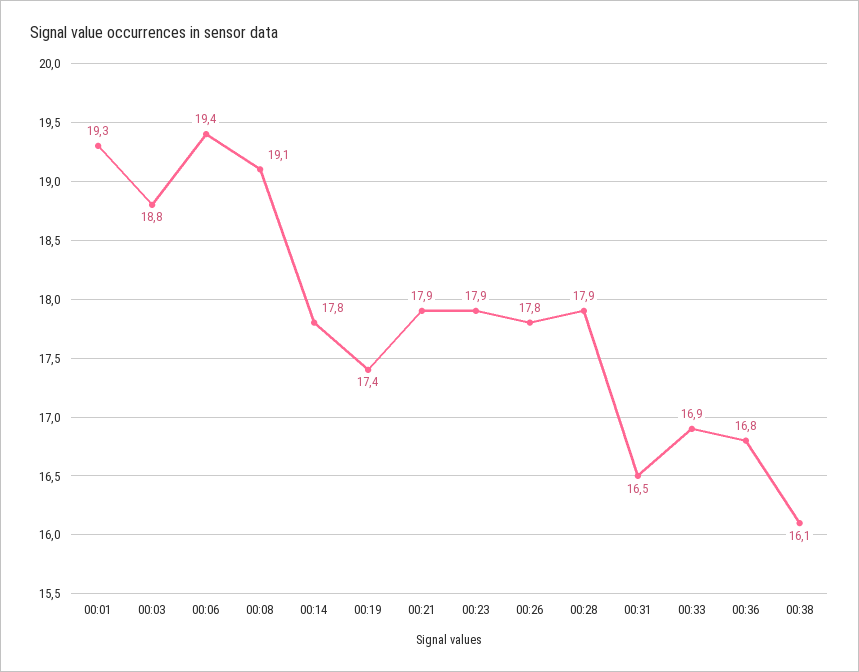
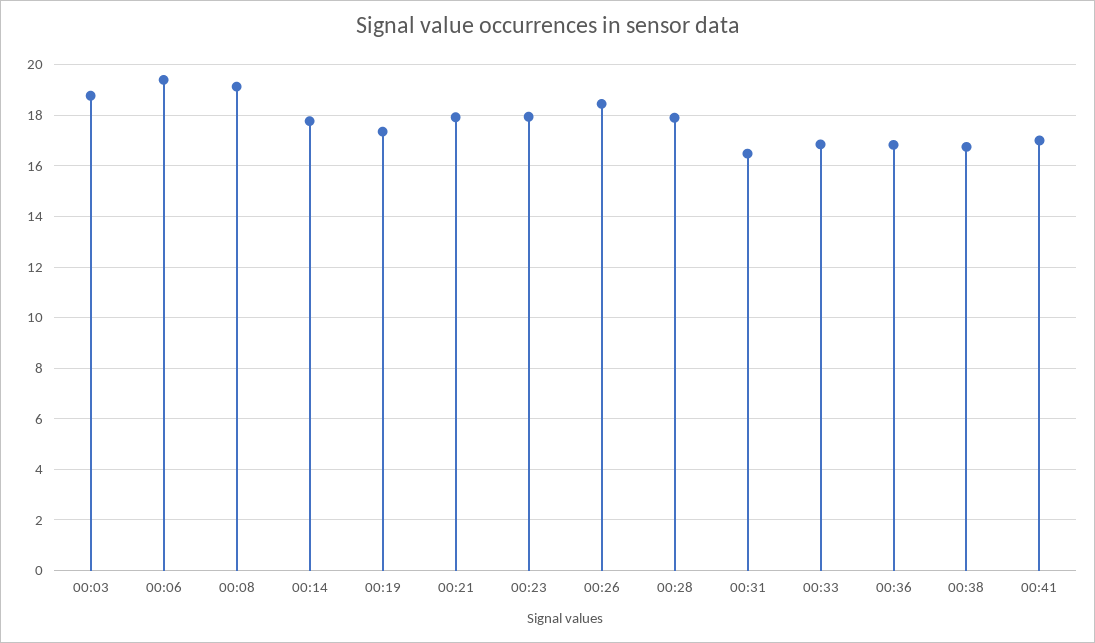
00:01: 19.3 -> none
00:26: 17.8 -> 18.5
00:38: 16.1 -> 16.75
00:41: none -> 17

